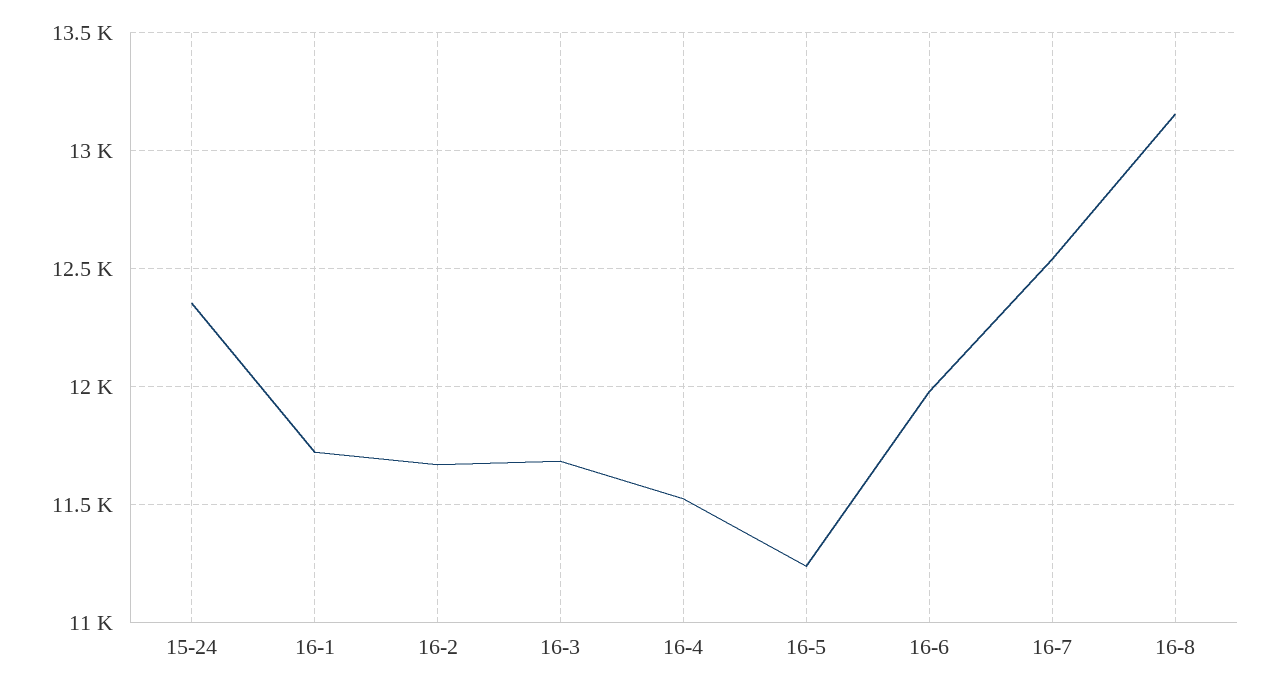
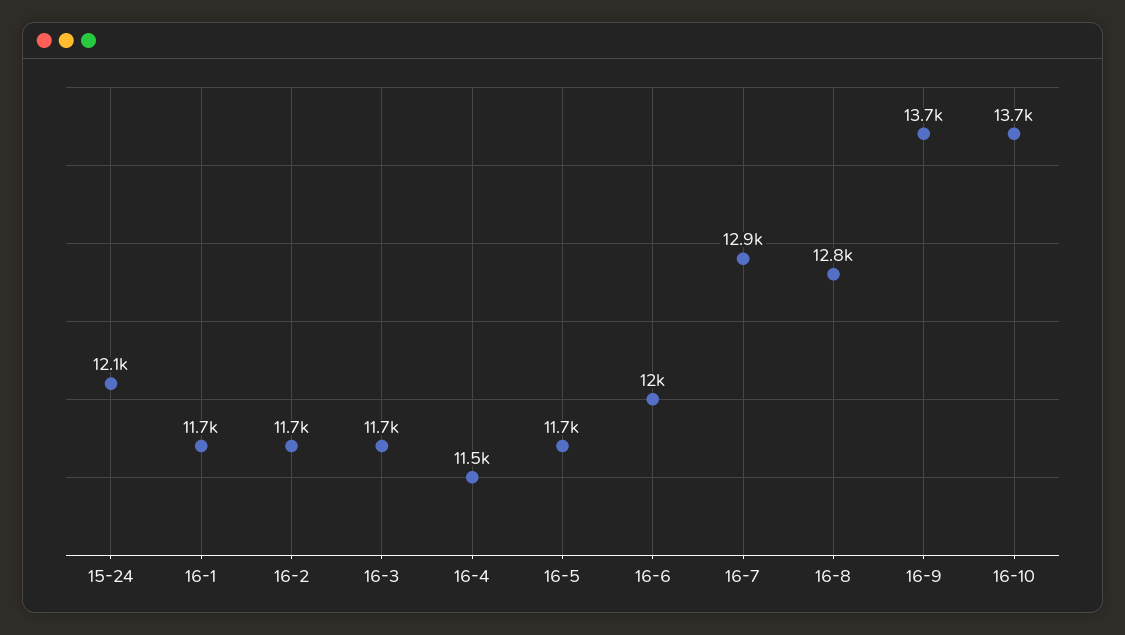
15-24: 12350 -> 12100
16-5: 11250 -> 11700
16-7: 12550 -> 12900
16-8: 13150 -> 12800
16-9: none -> 13700
16-10: none -> 13700

